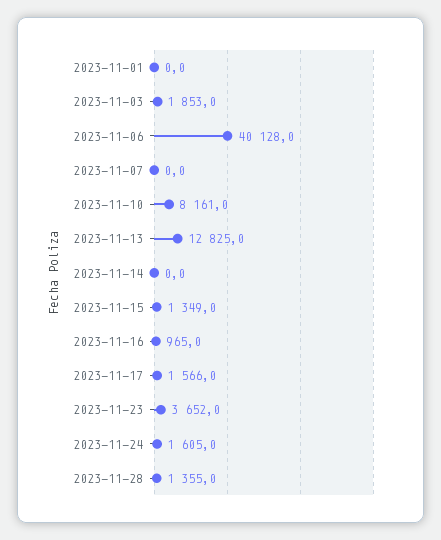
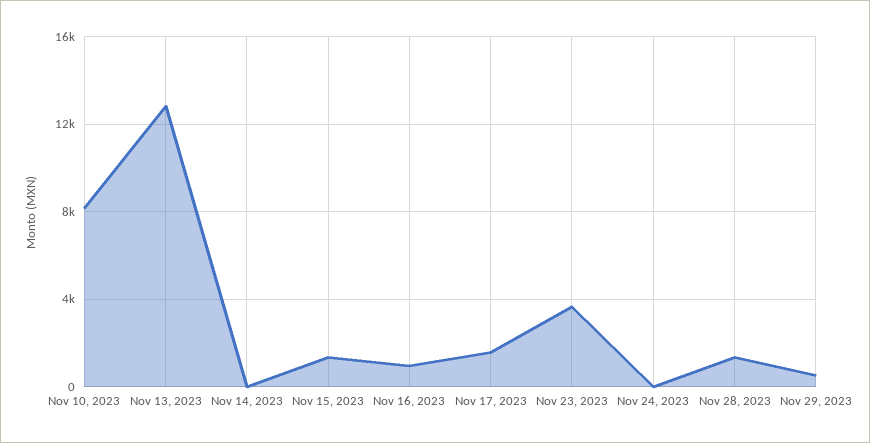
2023-11-01: 0 -> none
2023-11-03: 1853 -> none
2023-11-06: 40128 -> none
2023-11-07: 0 -> none
2023-11-24: 1605 -> 0
Nov 29, 2023: none -> 500

